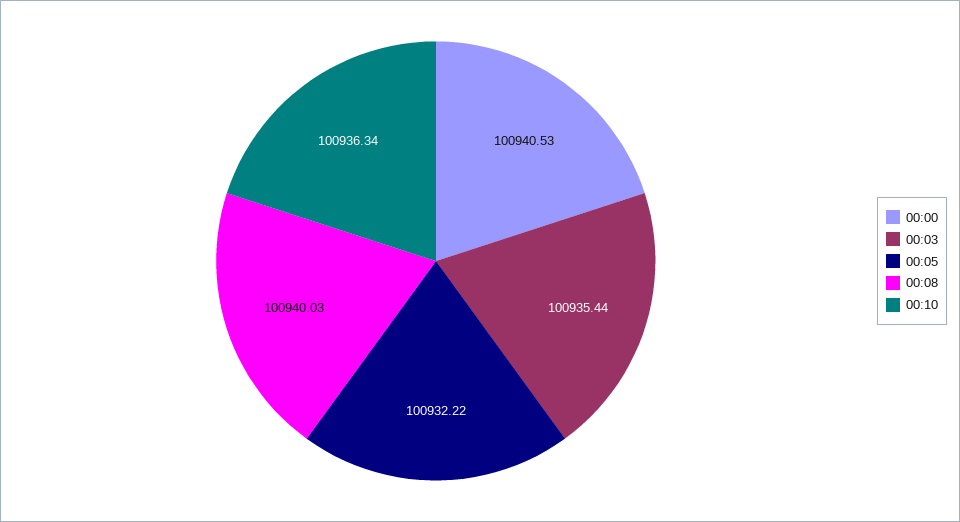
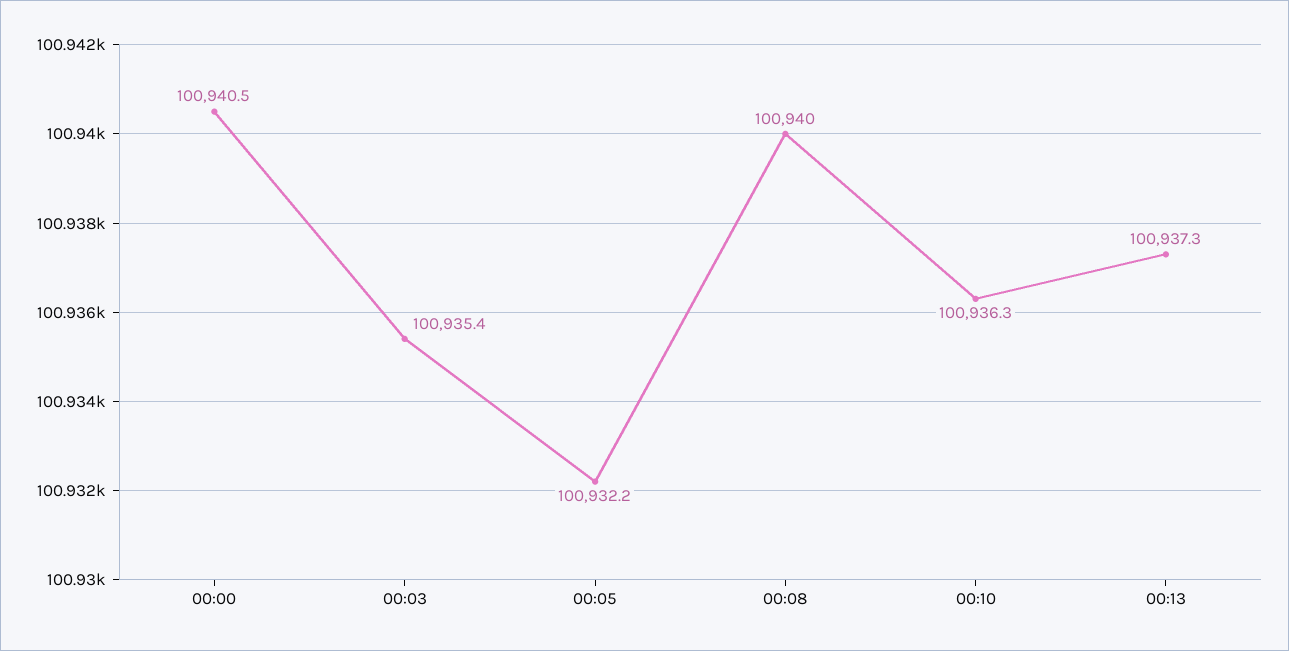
00:13: none -> 100937.3

